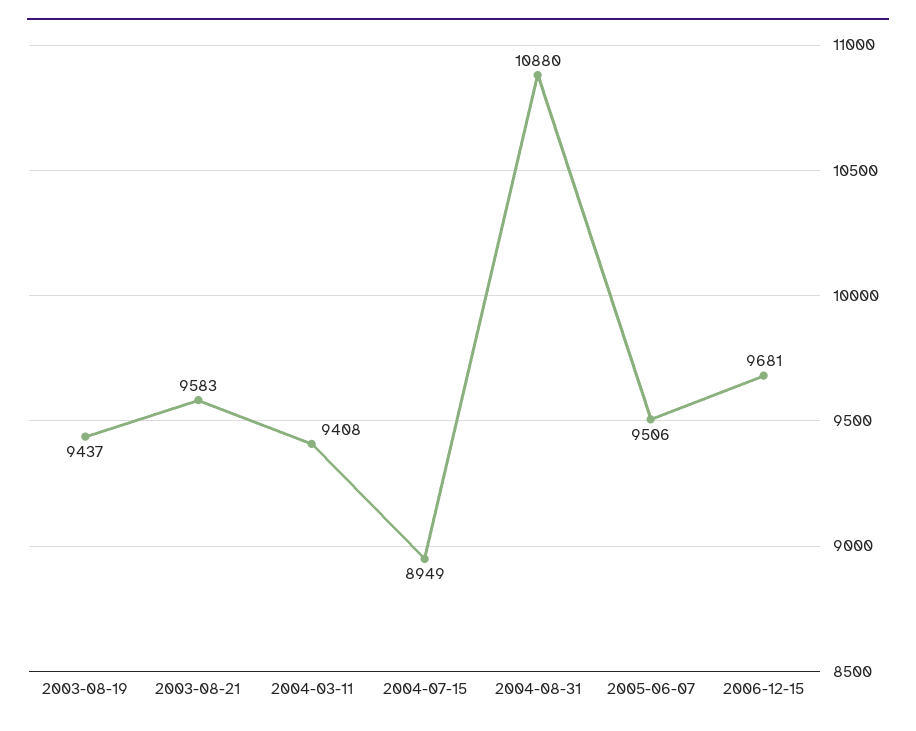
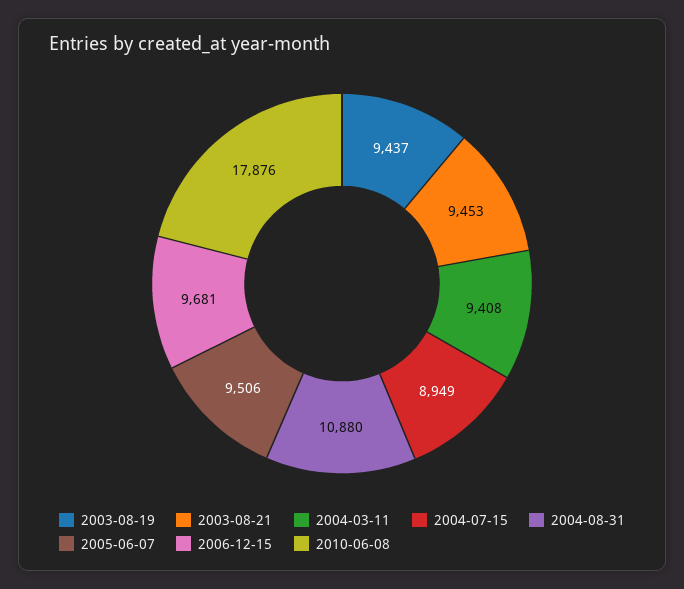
2003-08-21: 9583 -> 9453
2010-06-08: none -> 17876

